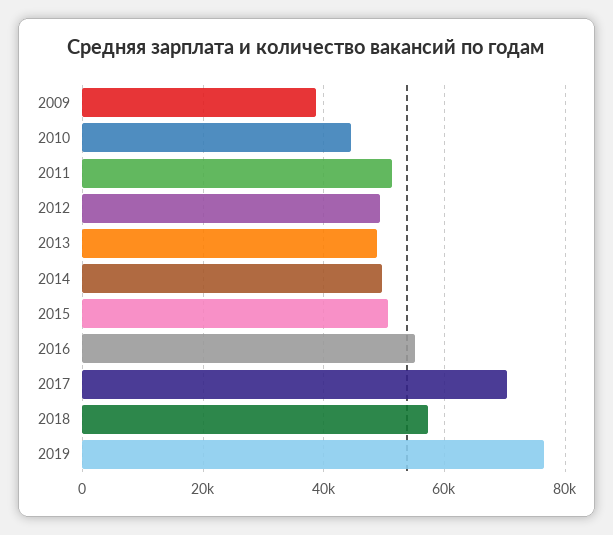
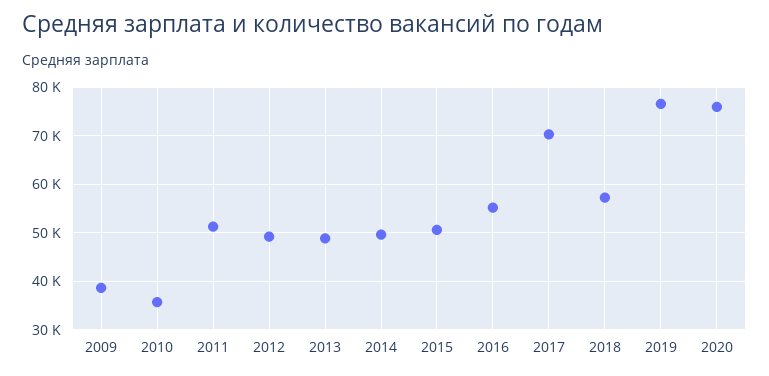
2010: 44000 -> 36000
2020: none -> 76000

